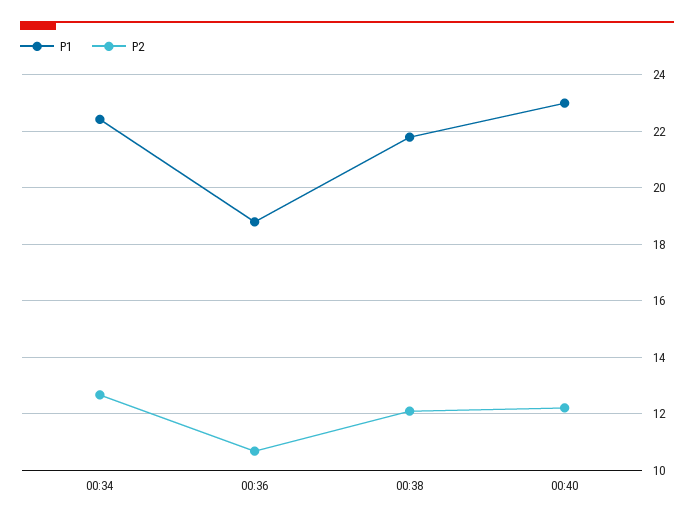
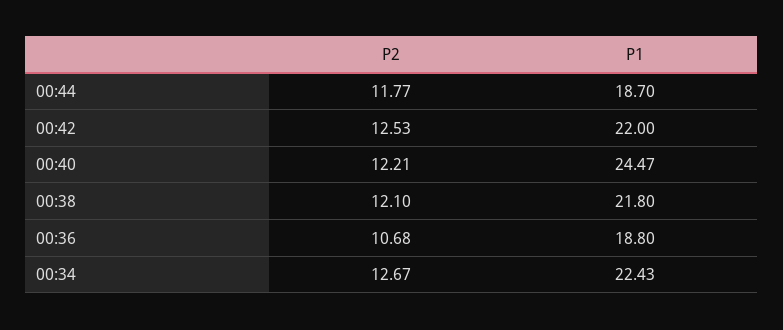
P1, 00:40: 23 -> 24.47
P2, 00:44: none -> 11.77
P1, 00:44: none -> 18.7
P2, 00:42: none -> 12.53
P1, 00:42: none -> 22

